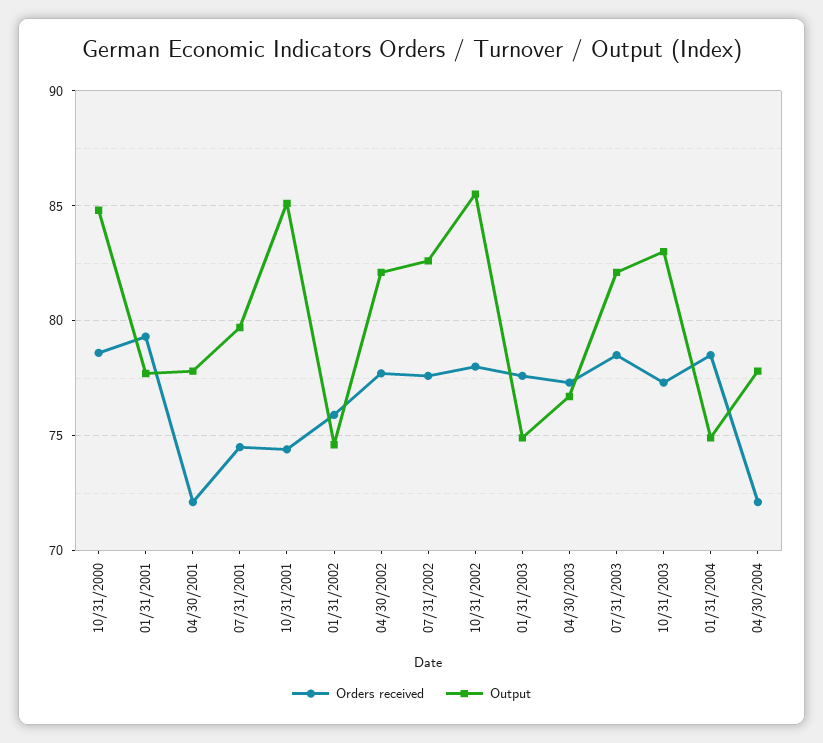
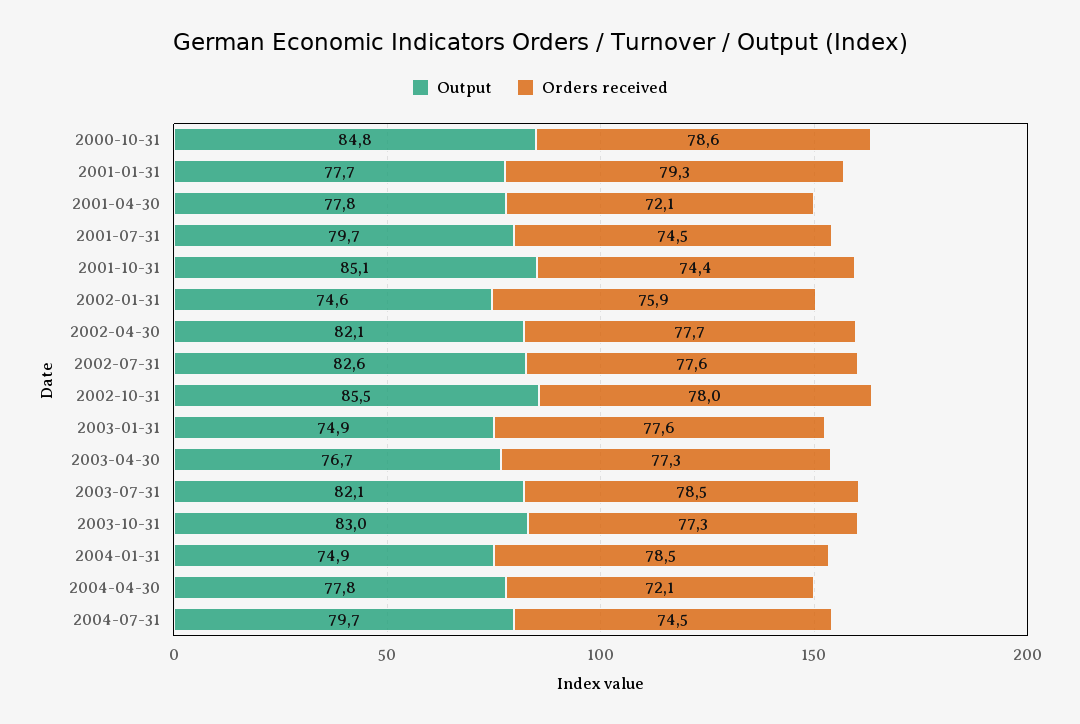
Output, 2004-07-31: none -> 79.7
Orders received, 2004-07-31: none -> 74.5

